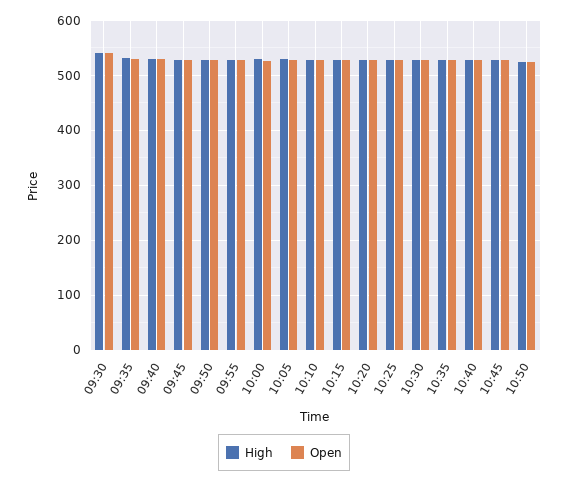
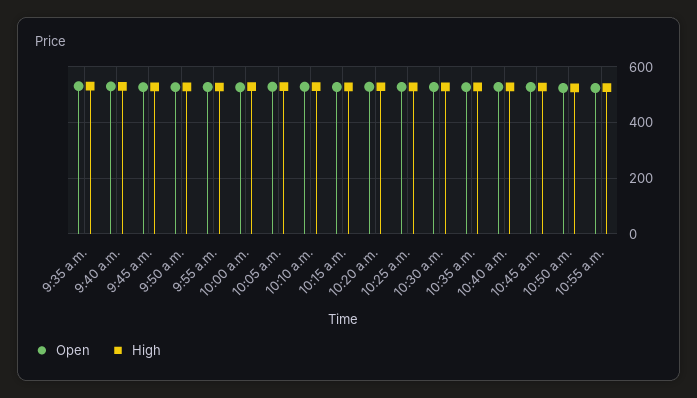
High, 09:30: 540 -> none
Open, 09:30: 540 -> none
Open, 10:55 a.m.: none -> 525
High, 10:55 a.m.: none -> 525

